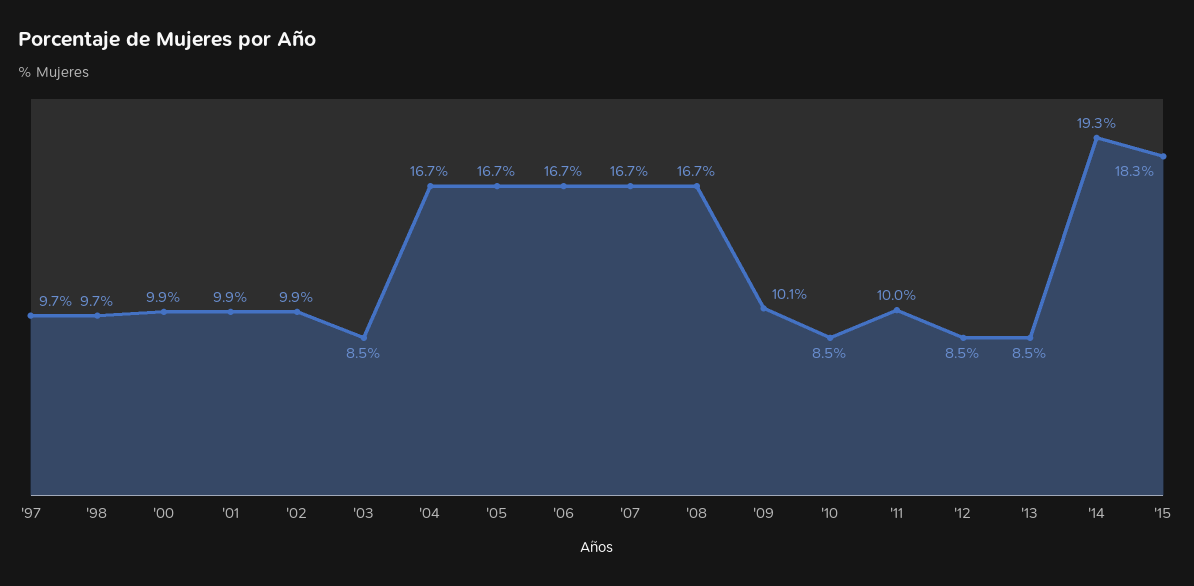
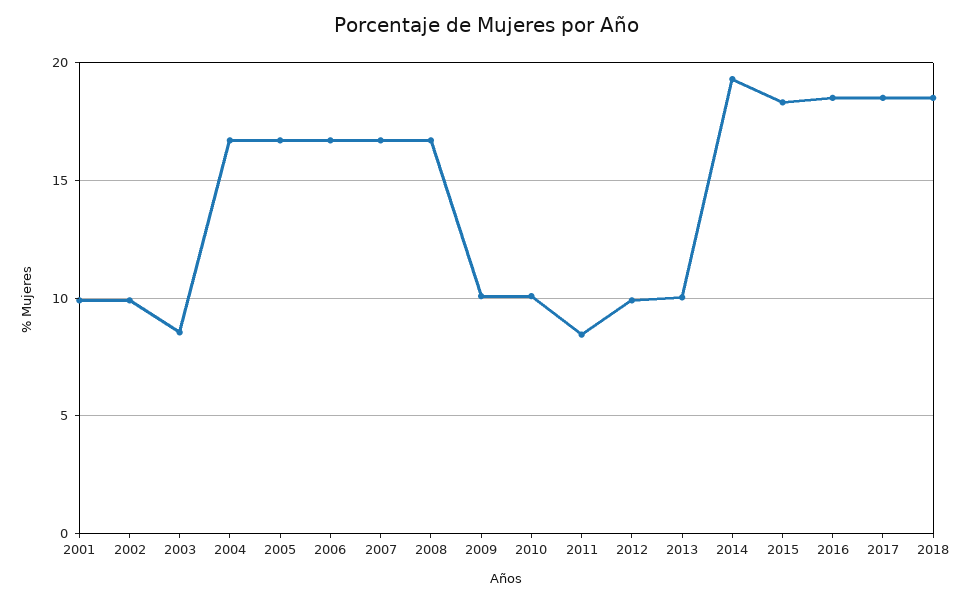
'97: 9.7 -> none
'98: 9.7 -> none
'00: 9.9 -> none
'10: 8.5 -> 10
'11: 10 -> 8.5
'12: 8.5 -> 10
'13: 8.5 -> 10
2016: none -> 18.5
2017: none -> 18.5
2018: none -> 18.5

